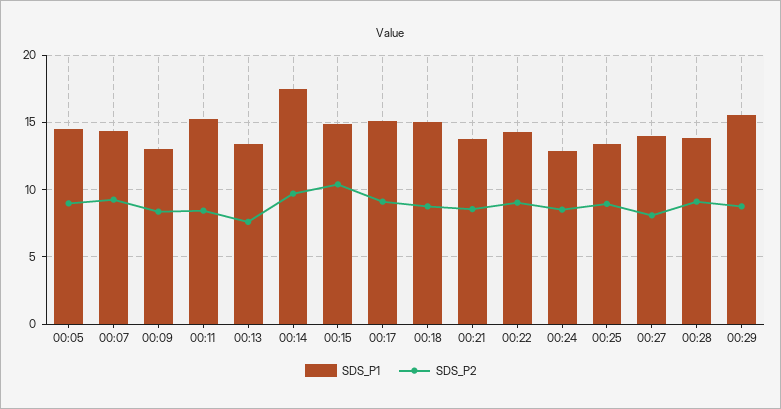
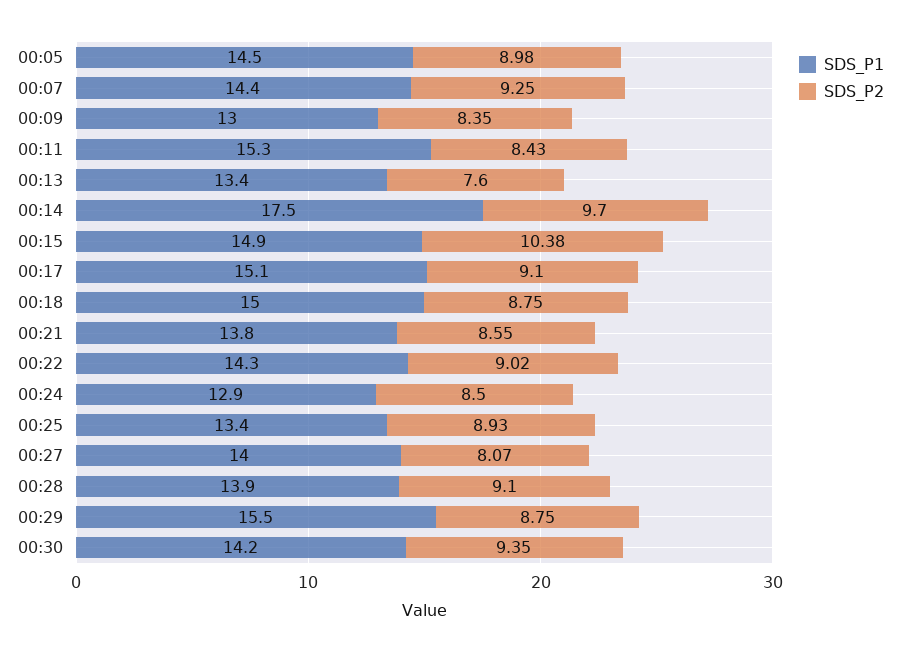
SDS_P1, 00:30: none -> 14.2
SDS_P2, 00:30: none -> 9.35

